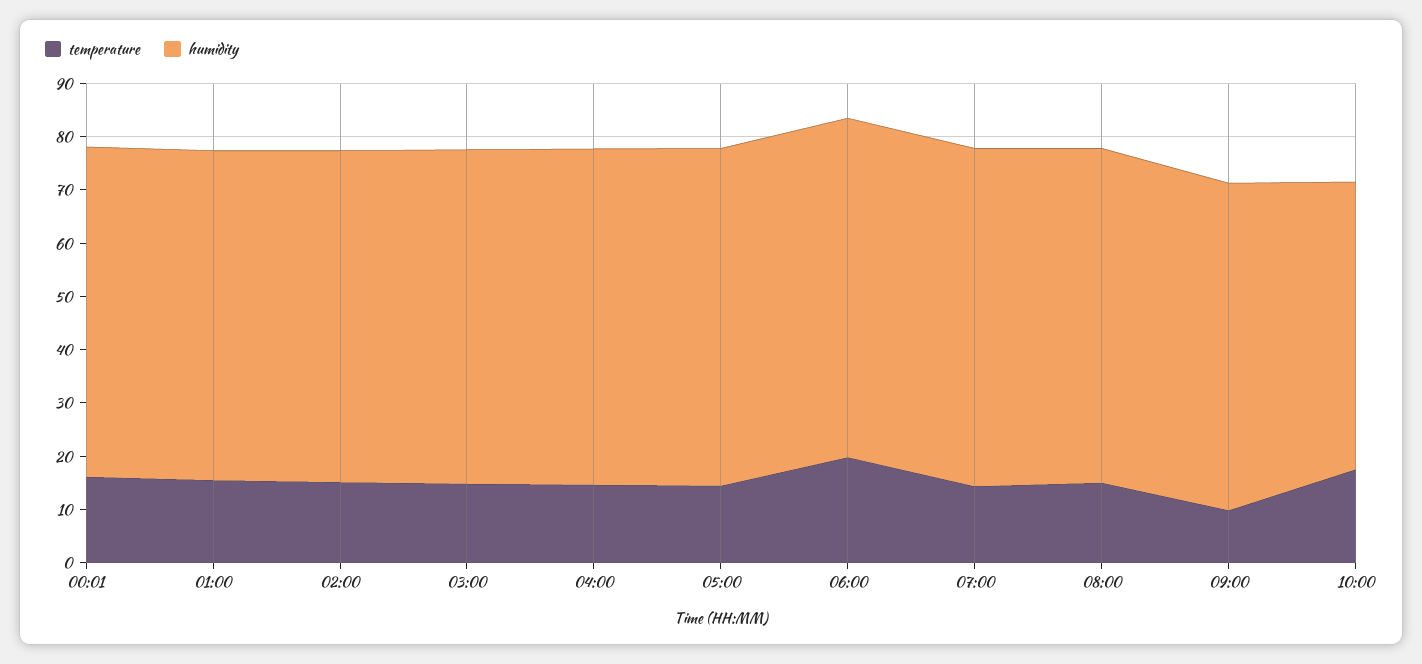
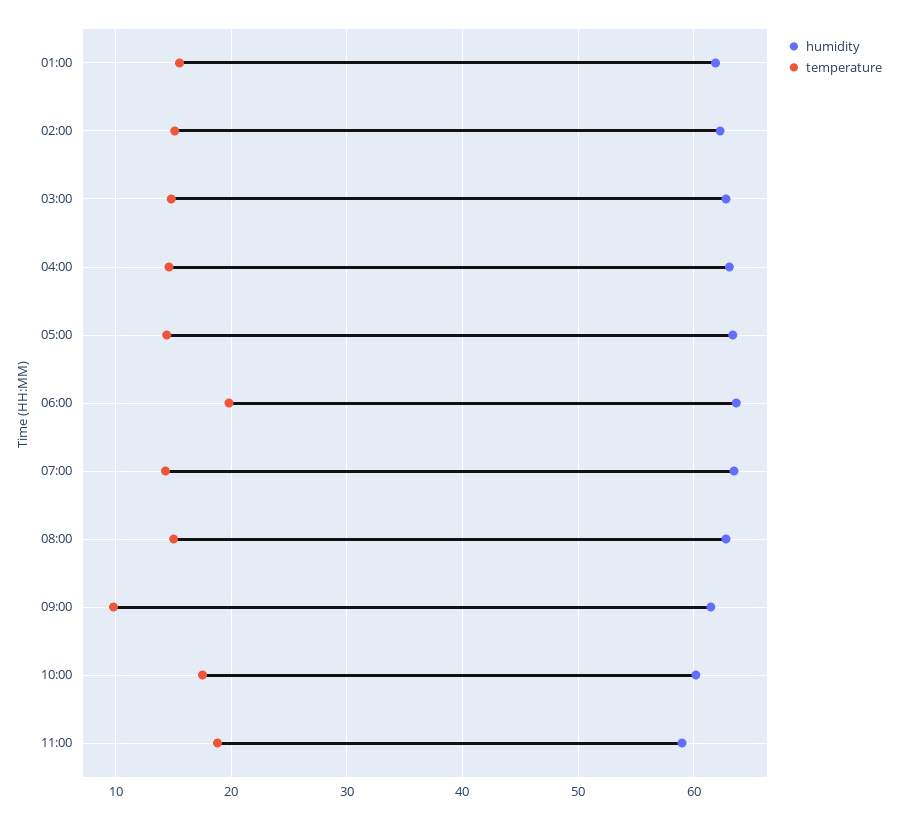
temperature, 00:01: 16 -> none
humidity, 00:01: 62 -> none
humidity, 10:00: 54 -> 60
humidity, 11:00: none -> 59
temperature, 11:00: none -> 19

